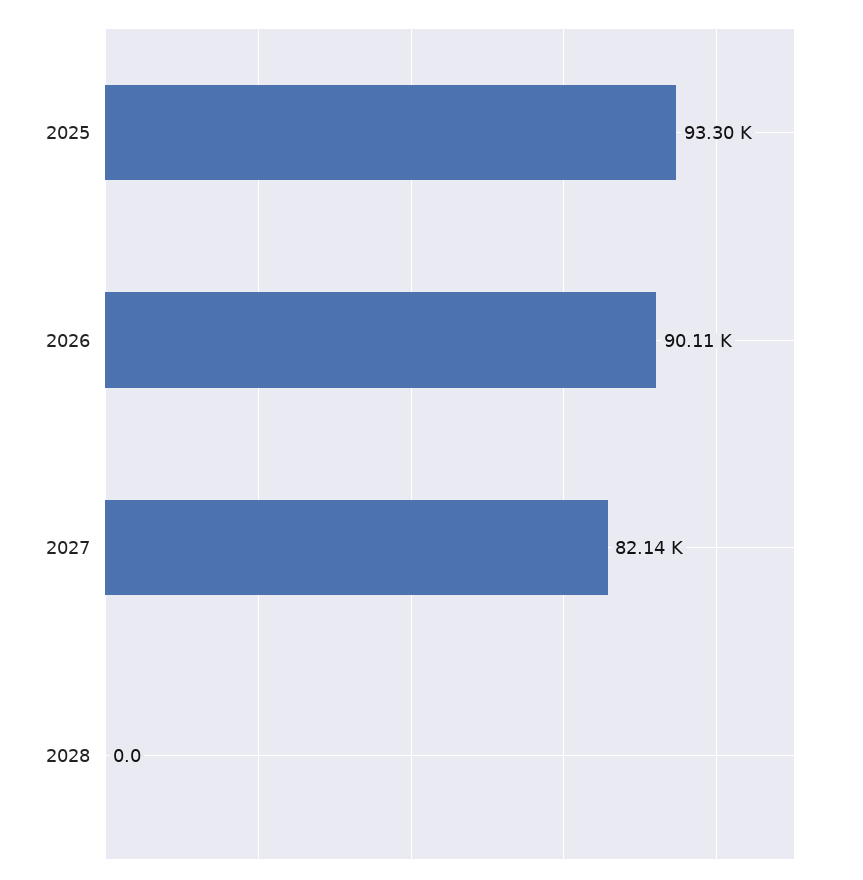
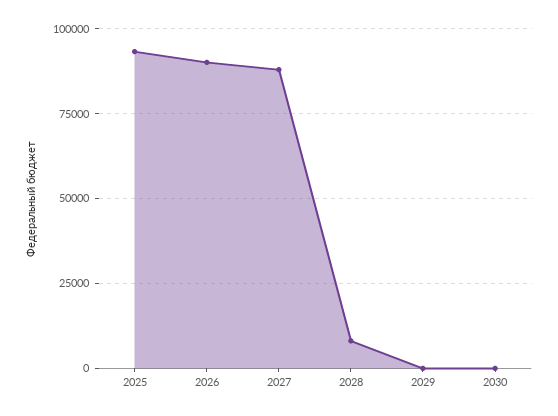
2027: 82140 -> 87500
2028: 0 -> 7500
2029: none -> 0
2030: none -> 0

